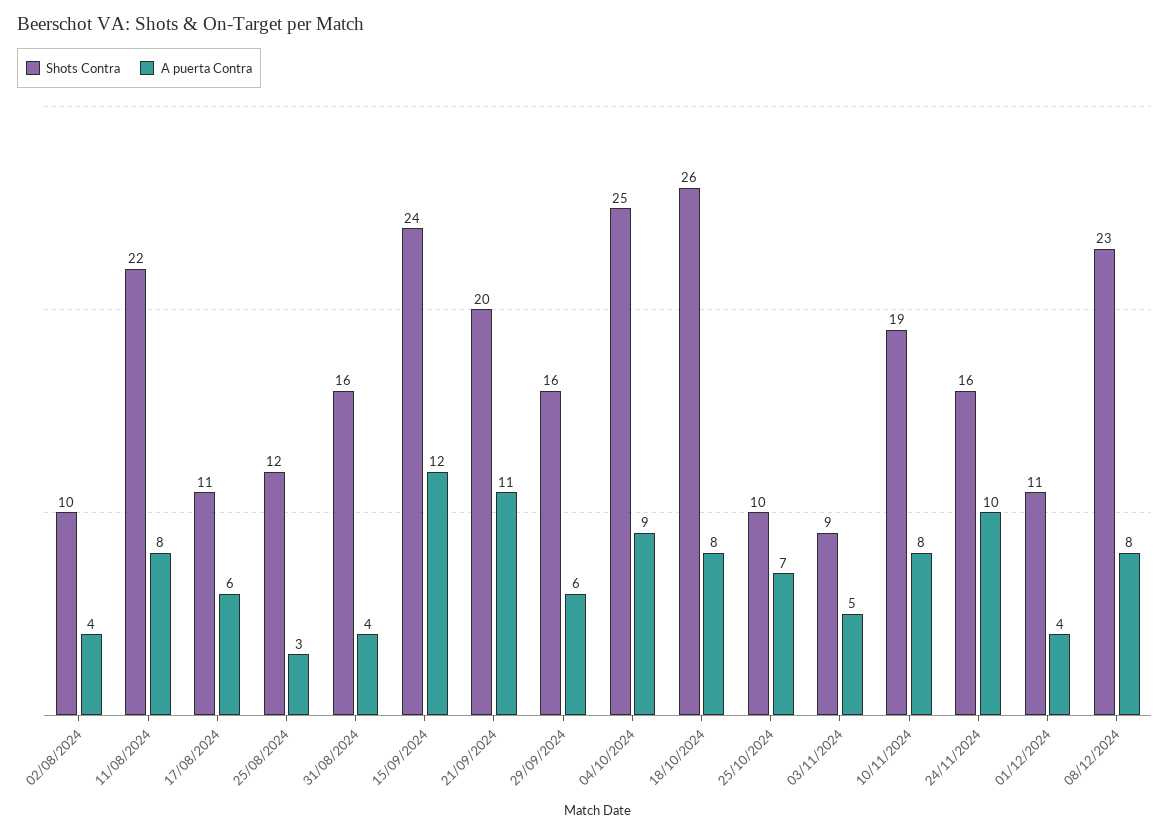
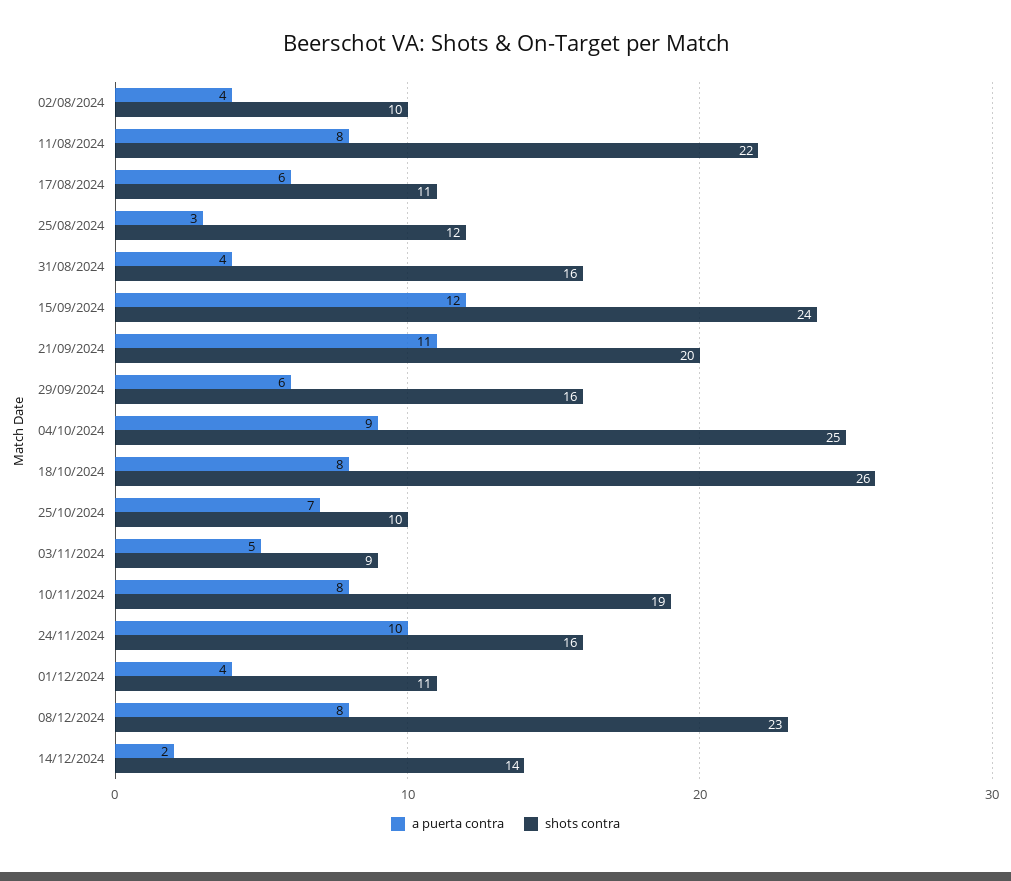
A puerta Contra, 14/12/2024: none -> 2
Shots Contra, 14/12/2024: none -> 14

